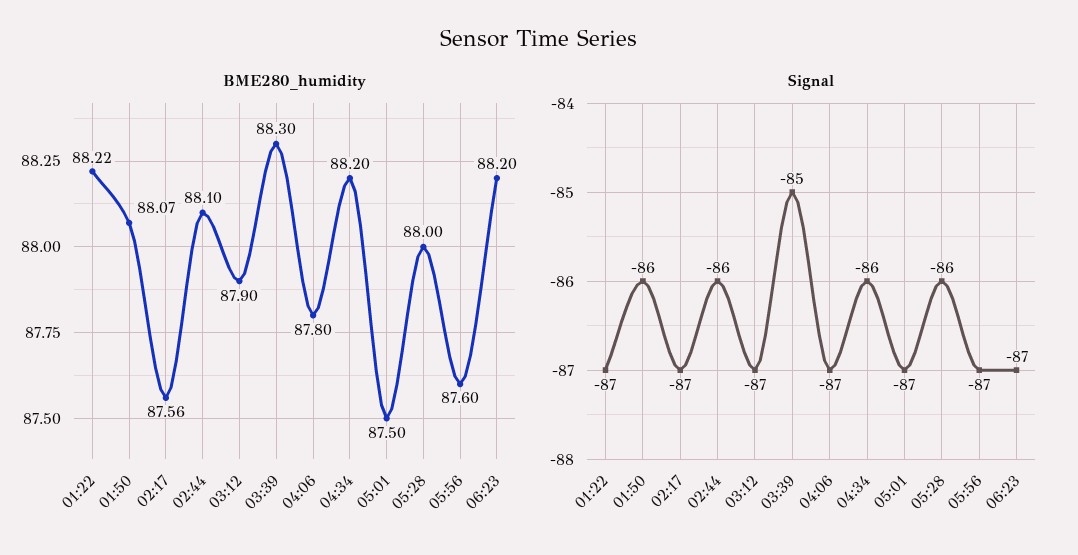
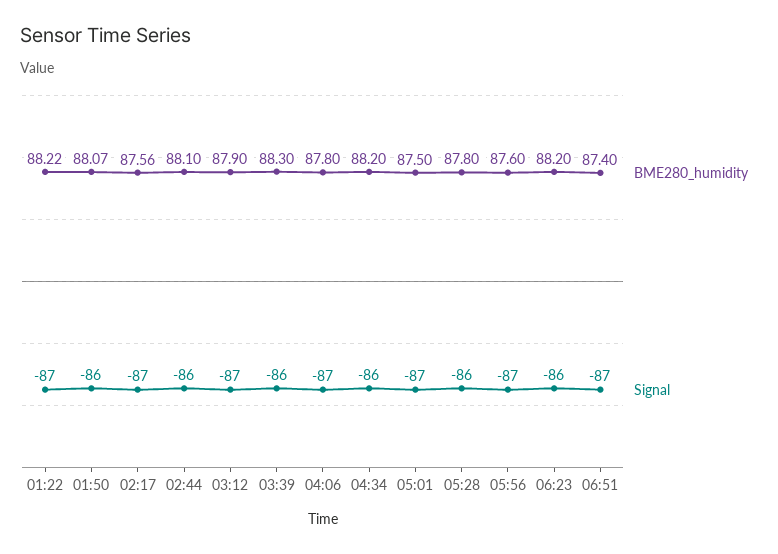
BME280_humidity, 05:28: 88 -> 87.8
Signal, 03:39: -85 -> -86
Signal, 06:23: -87 -> -86
BME280_humidity, 06:51: none -> 87.4
Signal, 06:51: none -> -87

